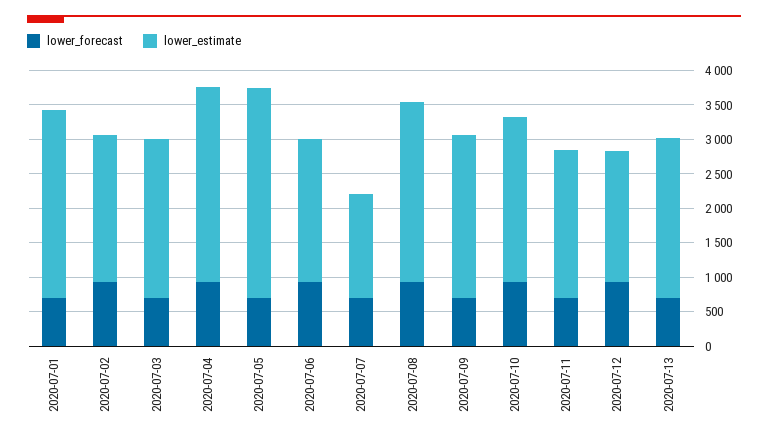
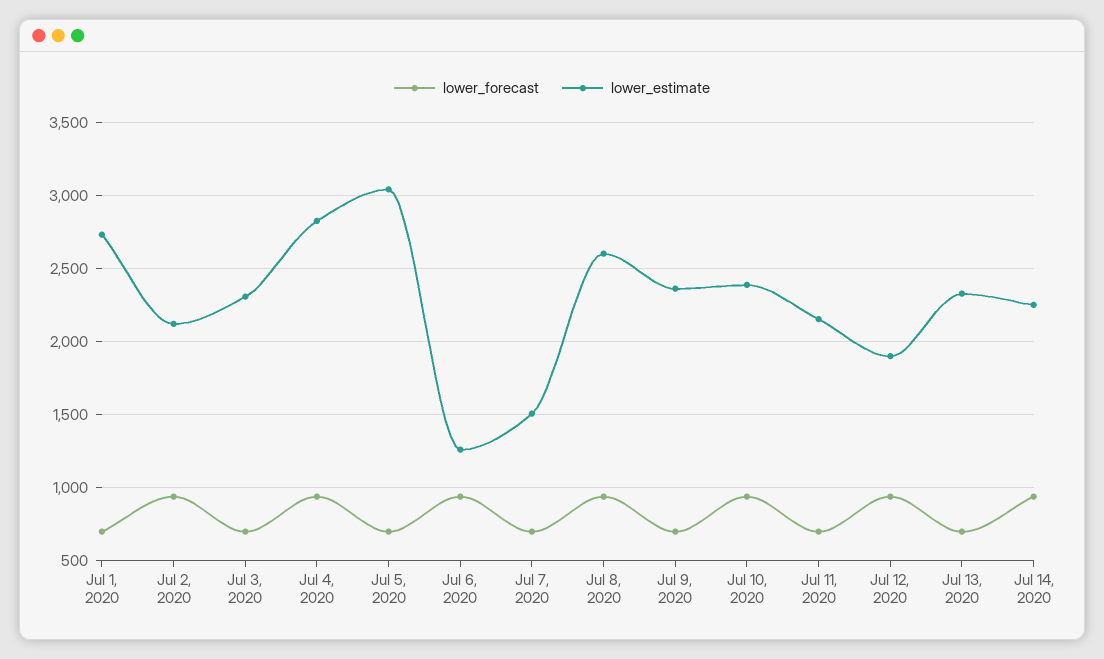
lower_estimate, 2020-07-06: 2000 -> 1250
lower_forecast, Jul 14, 2020: none -> 950
lower_estimate, Jul 14, 2020: none -> 2250

